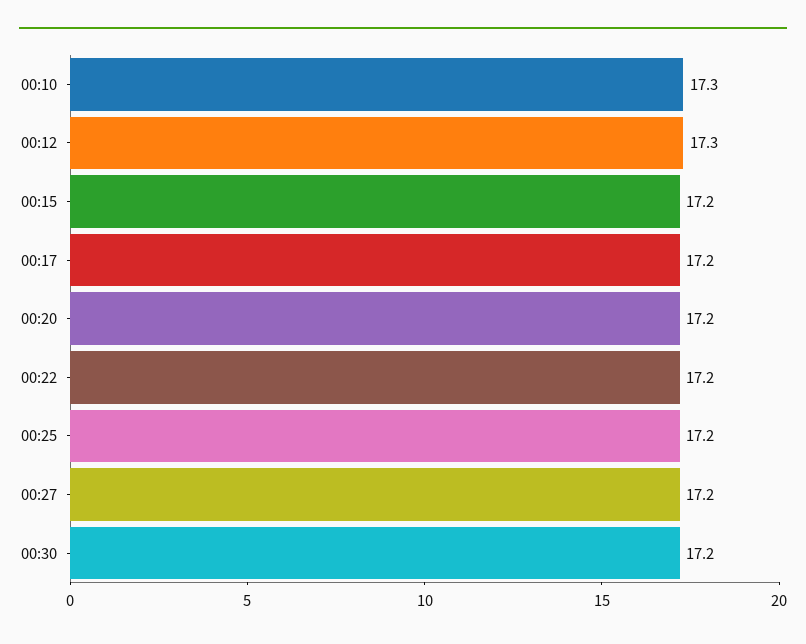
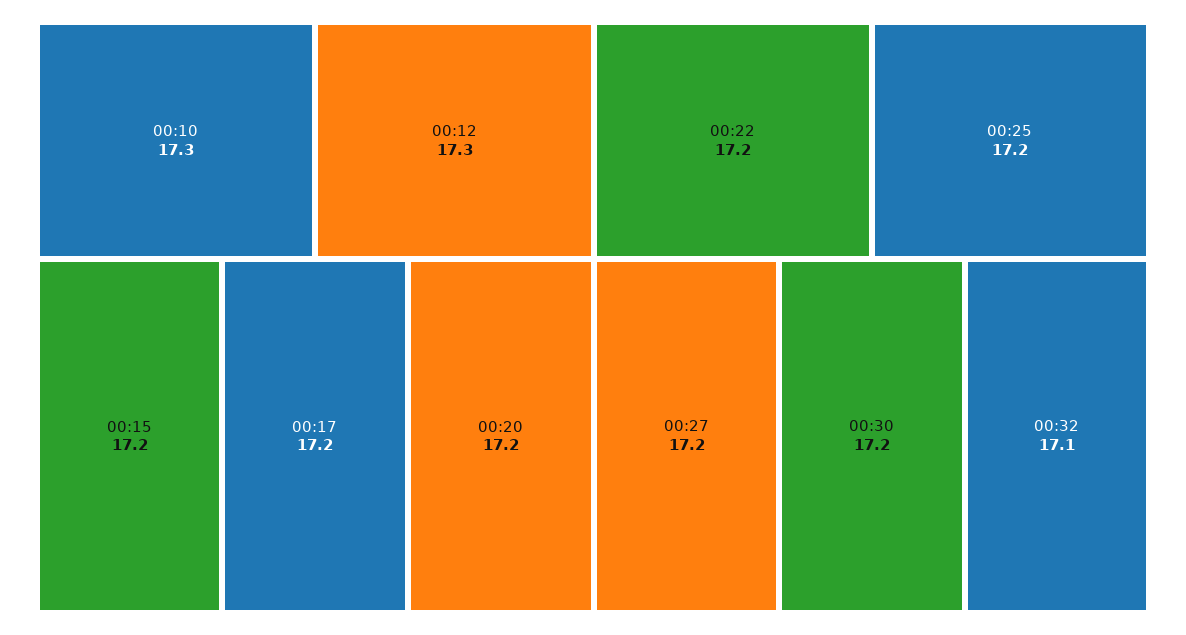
00:32: none -> 17.1

